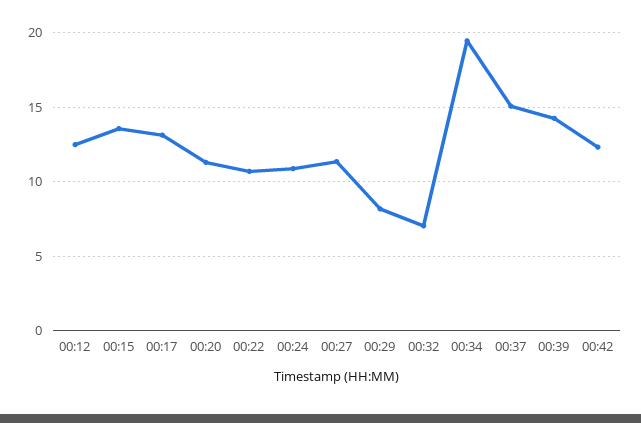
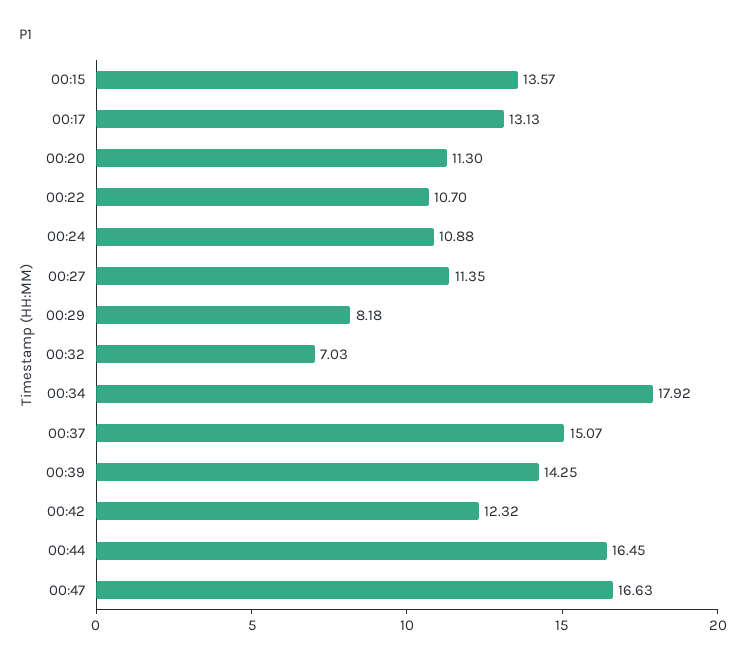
00:12: 12.5 -> none
00:34: 19.5 -> 17.92
00:44: none -> 16.45
00:47: none -> 16.63

